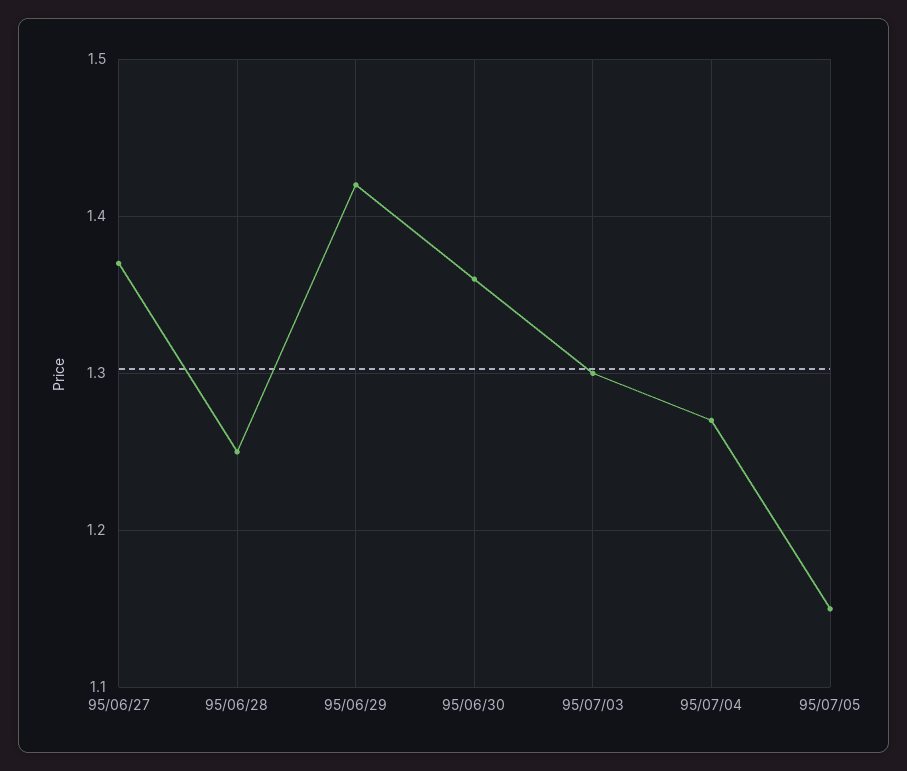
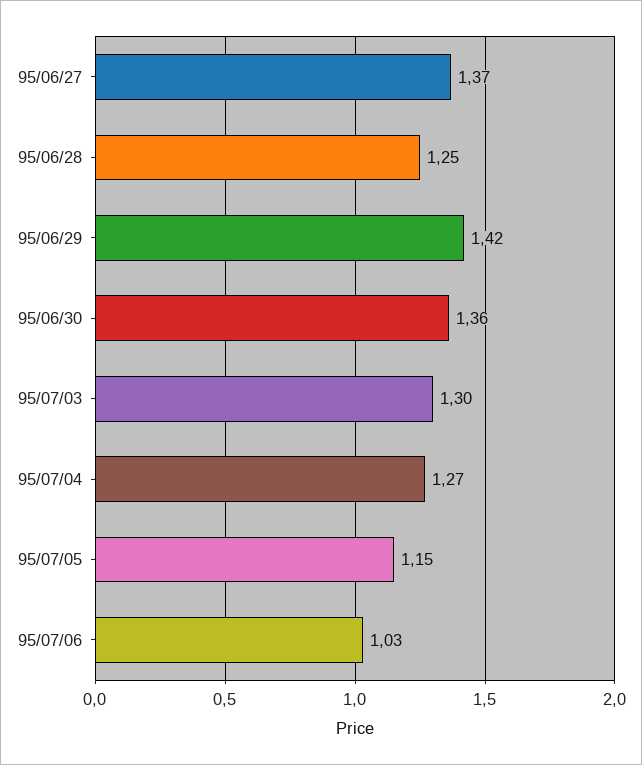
95/07/06: none -> 1.03

